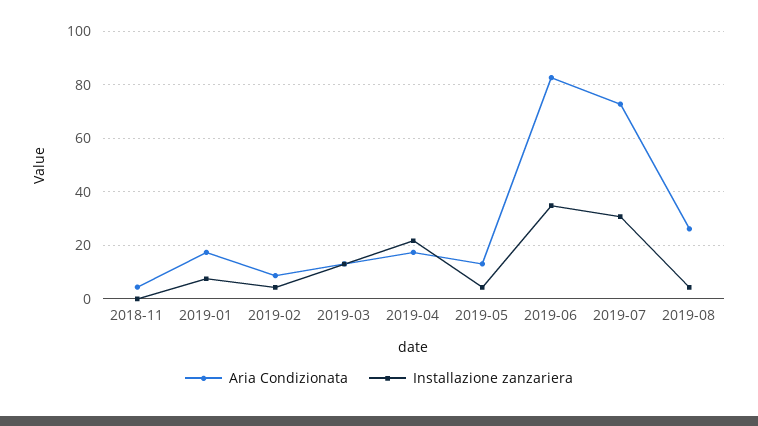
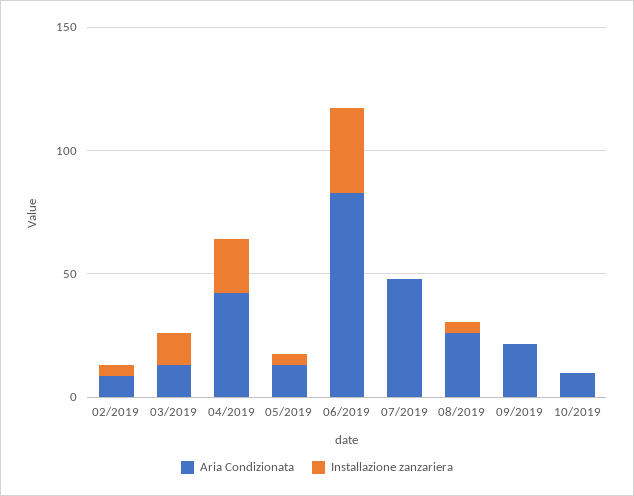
Aria Condizionata, 2018-11: 5 -> none
Installazione zanzariera, 2018-11: 0 -> none
Aria Condizionata, 2019-01: 17.5 -> none
Installazione zanzariera, 2019-01: 7.5 -> none
Aria Condizionata, 2019-04: 17.5 -> 40
Aria Condizionata, 2019-07: 72.5 -> 50
Installazione zanzariera, 2019-07: 30 -> 0
Aria Condizionata, 09/2019: none -> 20
Installazione zanzariera, 09/2019: none -> 0
Aria Condizionata, 10/2019: none -> 10
Installazione zanzariera, 10/2019: none -> 0

